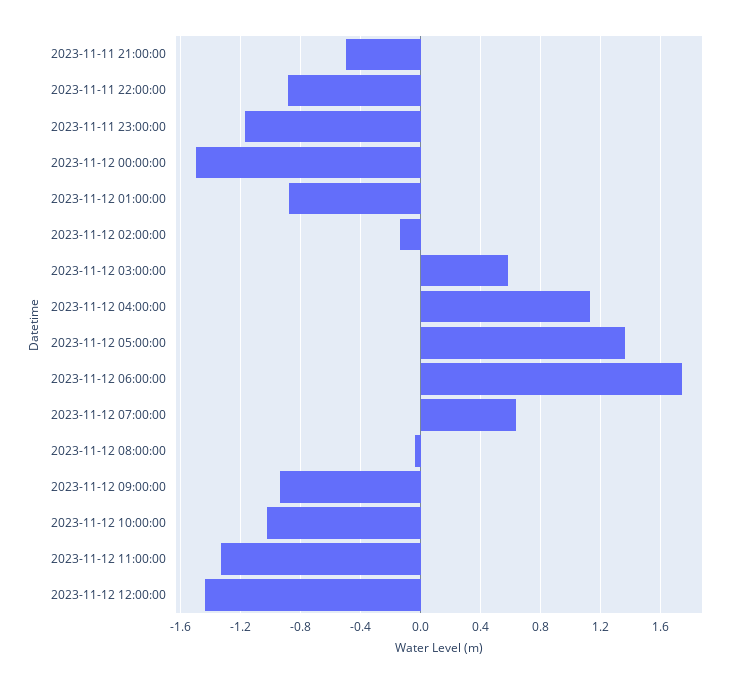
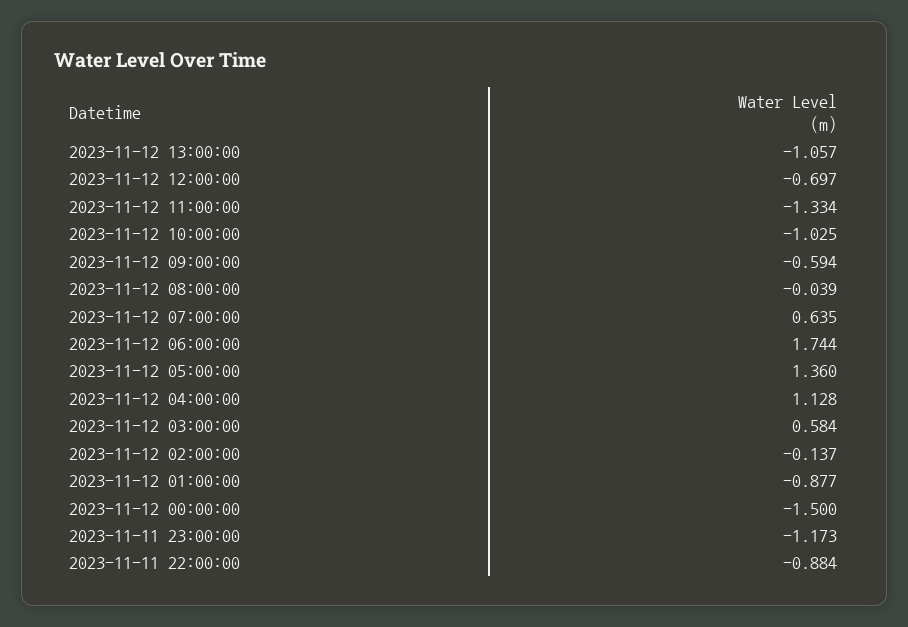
2023-11-11 21:00:00: -0.5 -> none
2023-11-12 09:00:00: -0.95 -> -0.594
2023-11-12 12:00:00: -1.45 -> -0.697
2023-11-12 13:00:00: none -> -1.057

